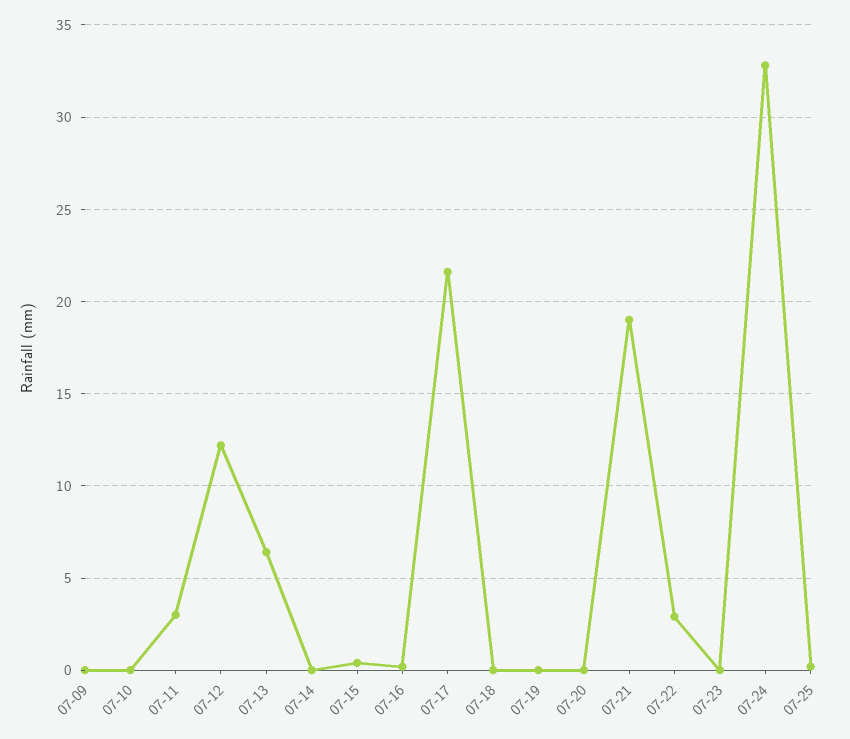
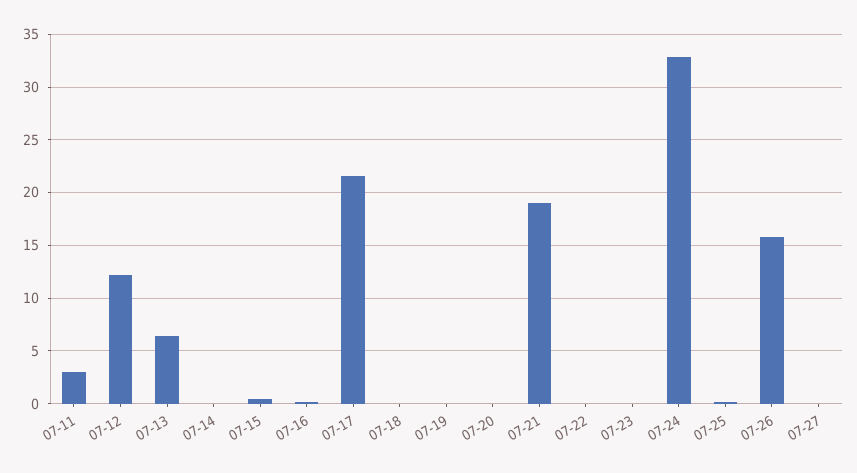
07-09: 0 -> none
07-10: 0 -> none
07-22: 3 -> 0
07-26: none -> 16
07-27: none -> 0

